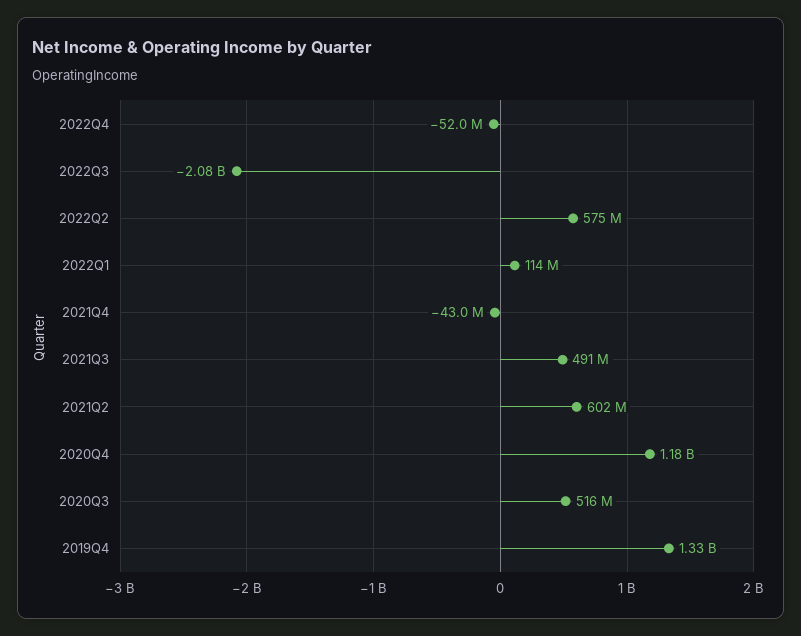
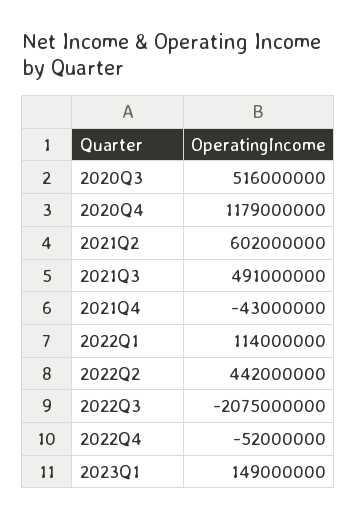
2022Q2: 575000000 -> 442000000
2019Q4: 1330000000 -> none
2023Q1: none -> 149000000

